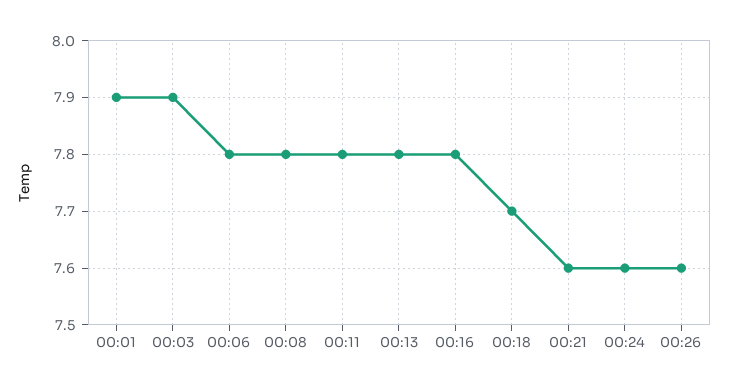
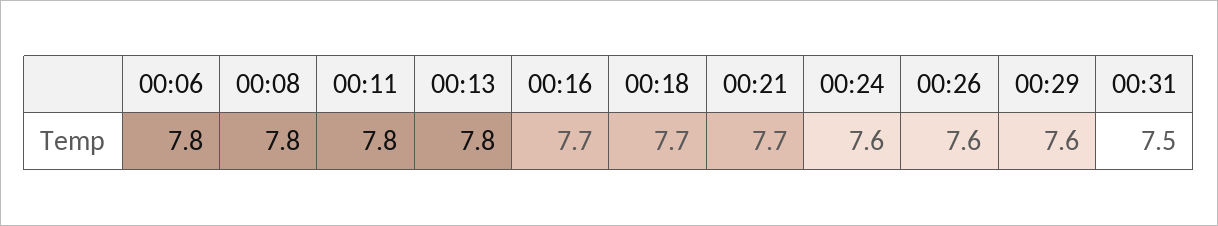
00:01: 7.9 -> none
00:03: 7.9 -> none
00:16: 7.8 -> 7.7
00:21: 7.6 -> 7.7
00:29: none -> 7.6
00:31: none -> 7.5

